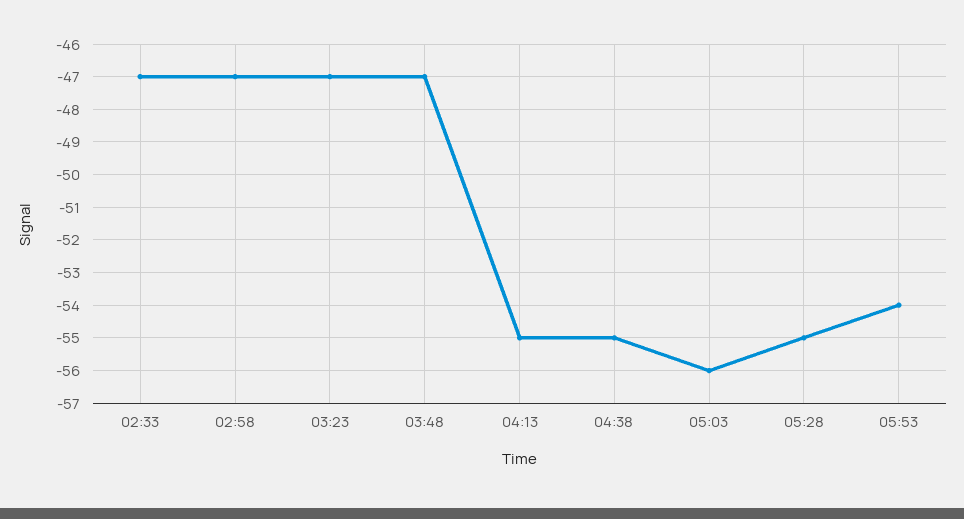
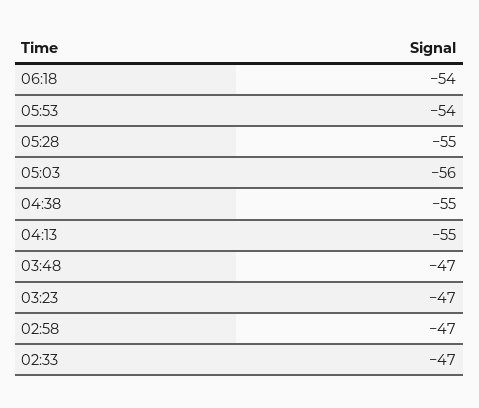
06:18: none -> -54

